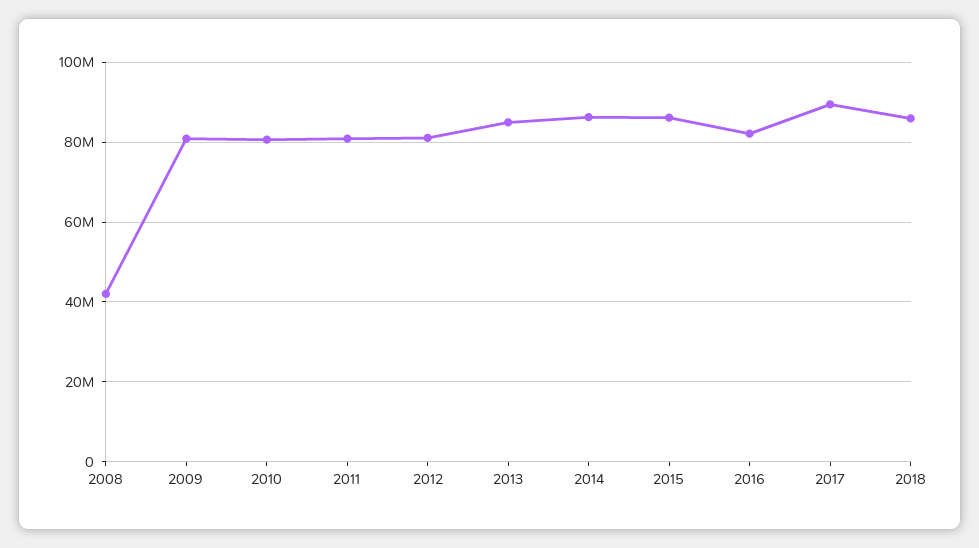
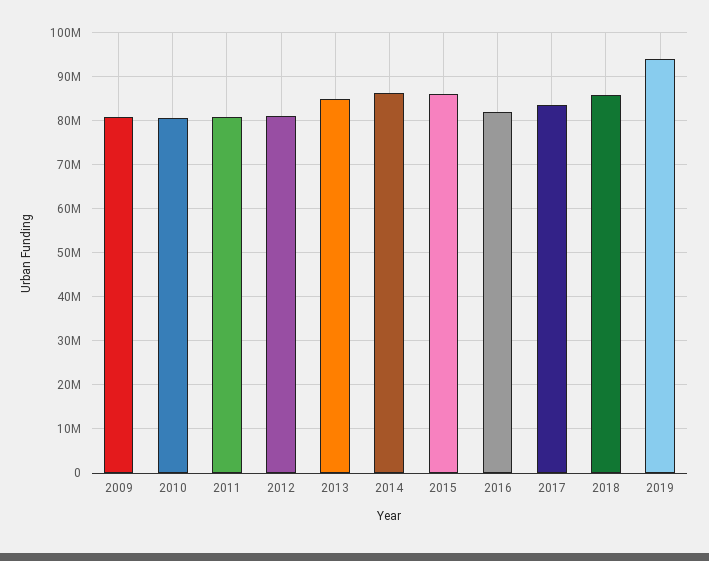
2008: 42000000 -> none
2017: 90000000 -> 84000000
2019: none -> 94000000

